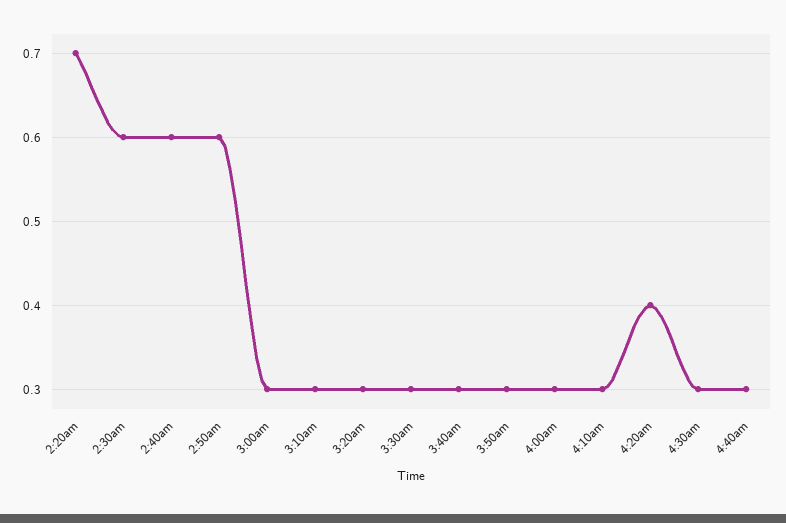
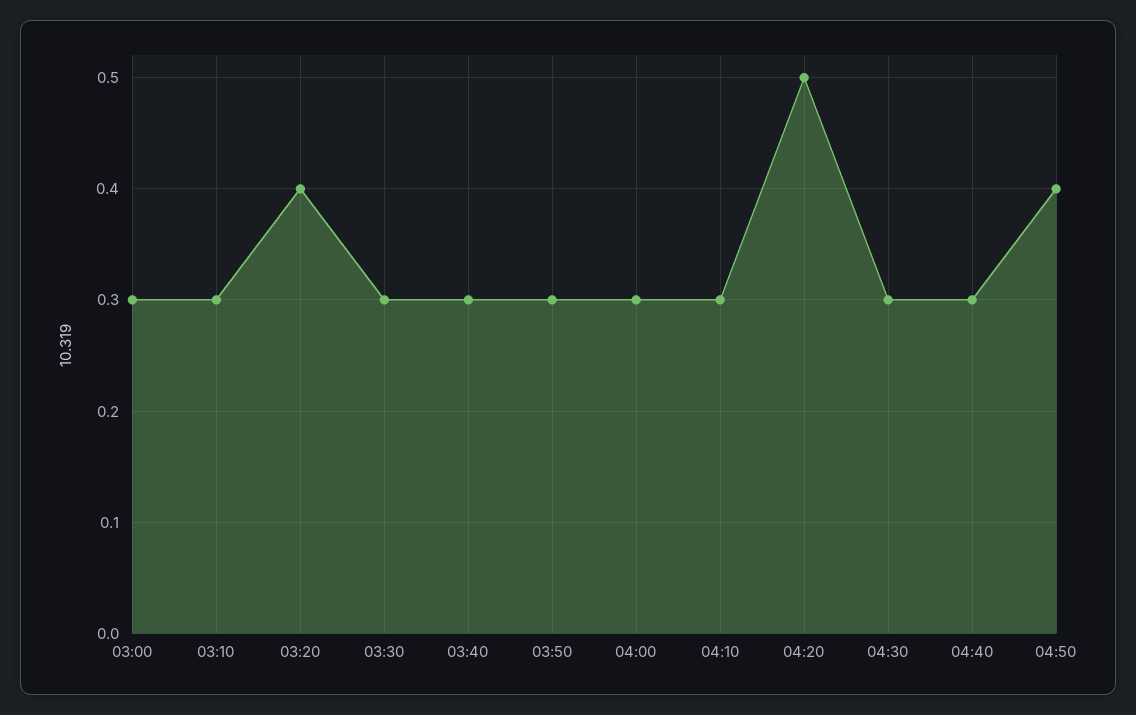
2:20am: 0.7 -> none
2:30am: 0.6 -> none
2:40am: 0.6 -> none
2:50am: 0.6 -> none
3:20am: 0.3 -> 0.4
4:20am: 0.4 -> 0.5
04:50: none -> 0.4

